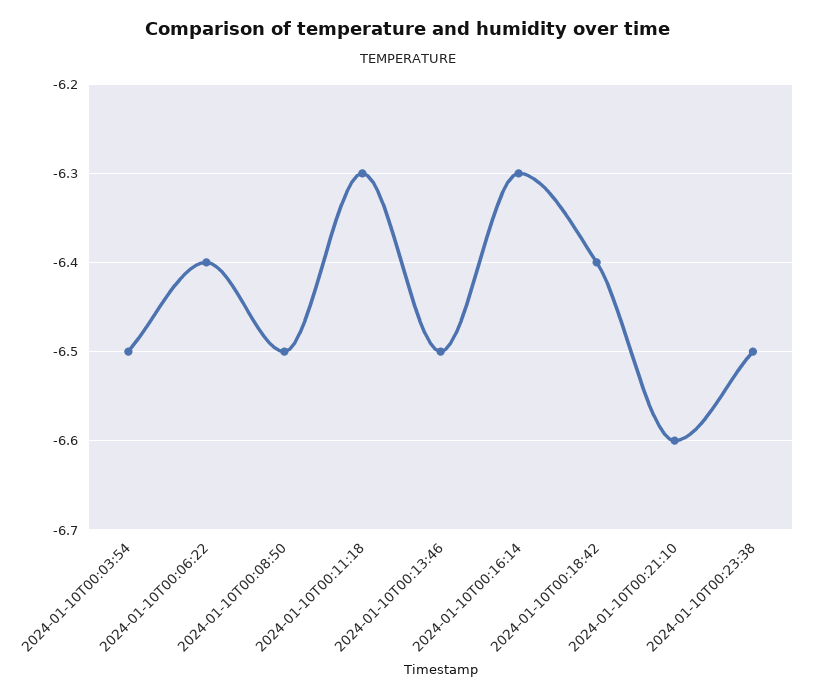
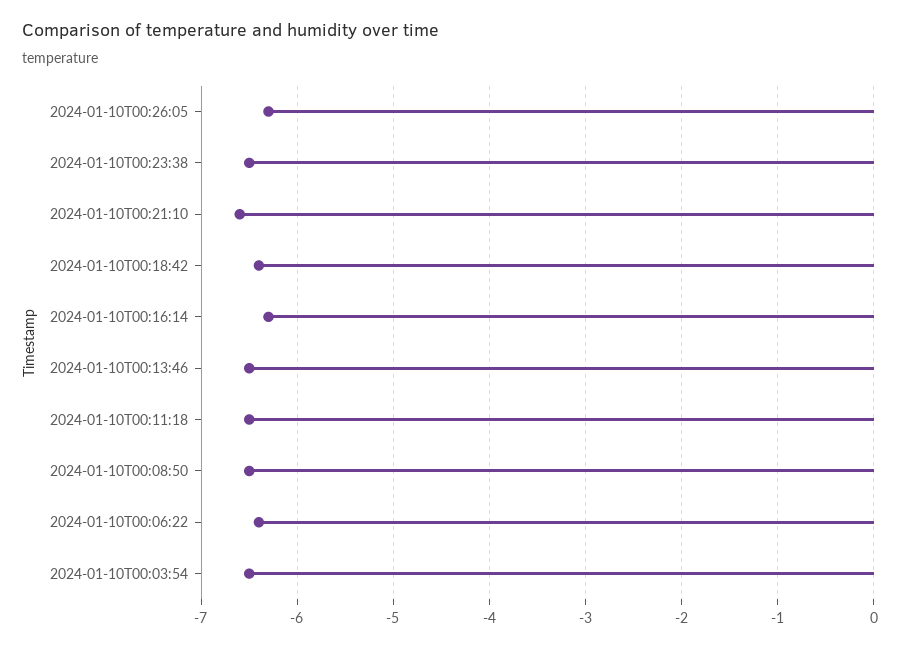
2024-01-10T00:11:18: -6.3 -> -6.5
2024-01-10T00:26:05: none -> -6.3

